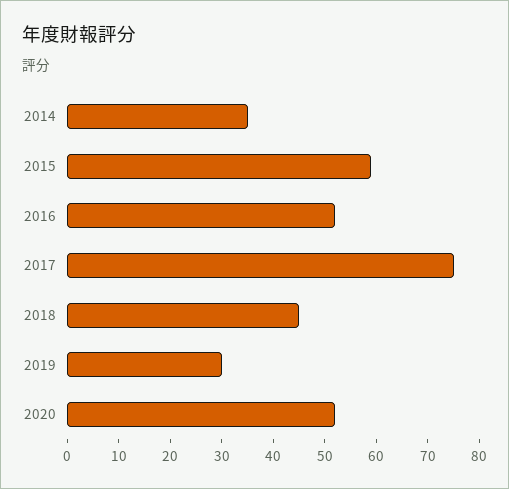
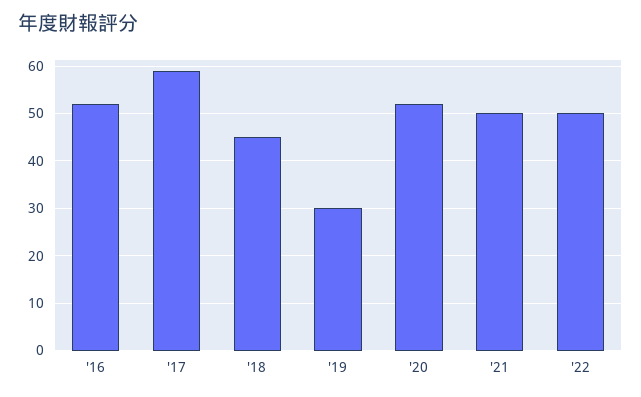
2014: 35 -> none
2015: 60 -> none
2017: 75 -> 60
'21: none -> 50
'22: none -> 50

